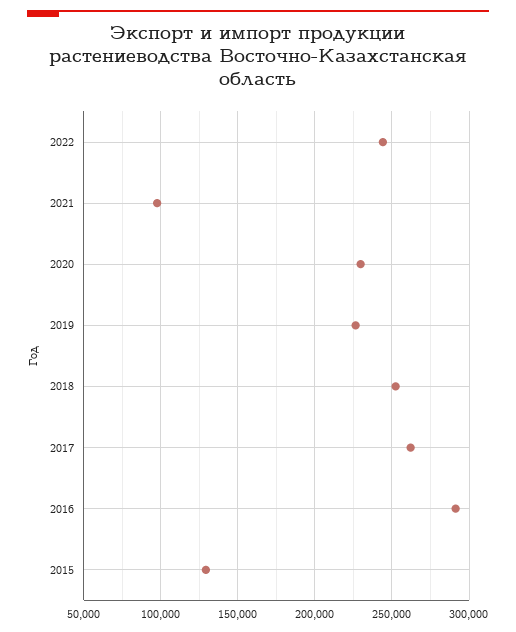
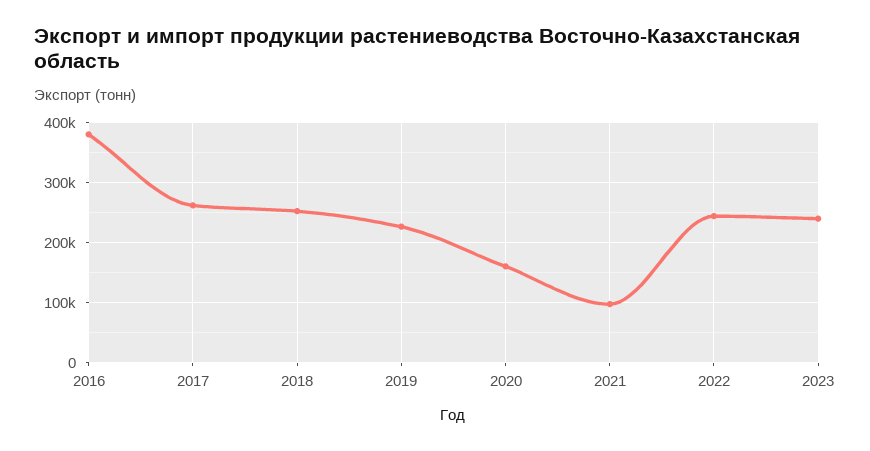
2020: 230000 -> 160000
2016: 290000 -> 380000
2015: 130000 -> none
2023: none -> 240000

